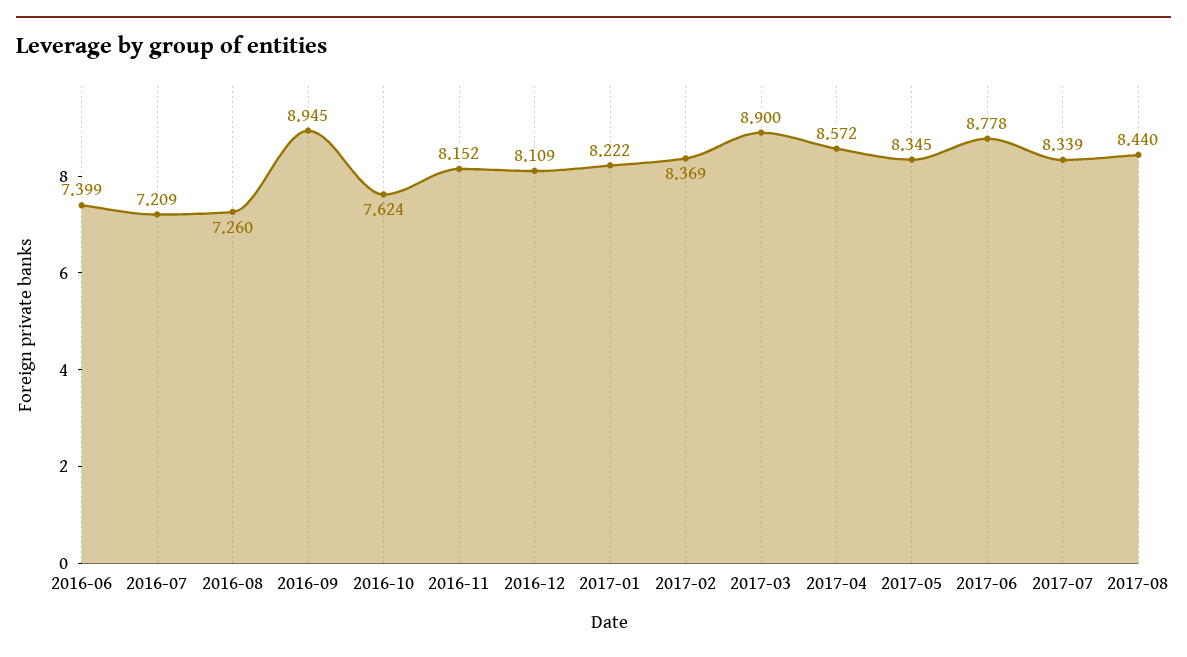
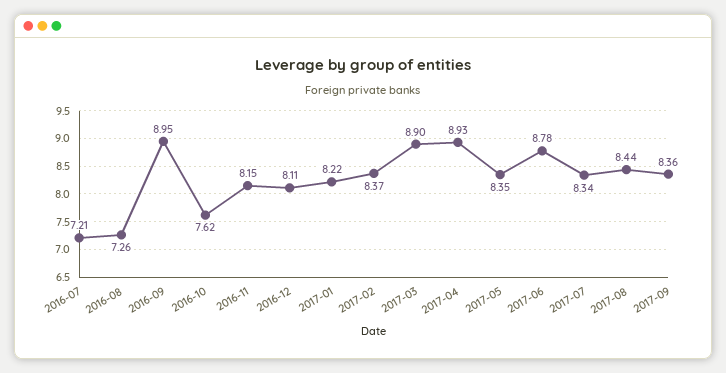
2016-06: 7.399 -> none
2017-04: 8.572 -> 8.93
2017-09: none -> 8.36

